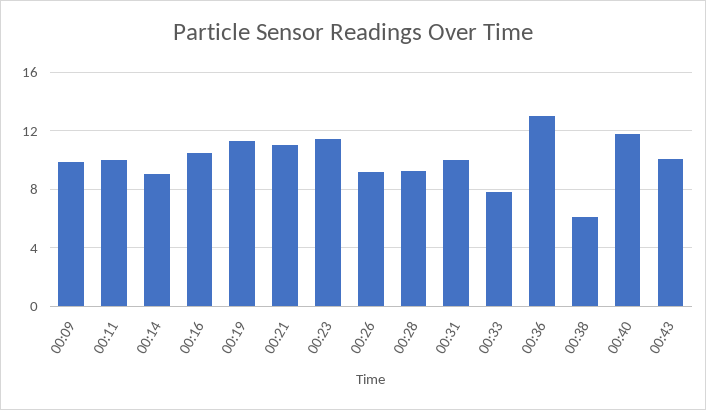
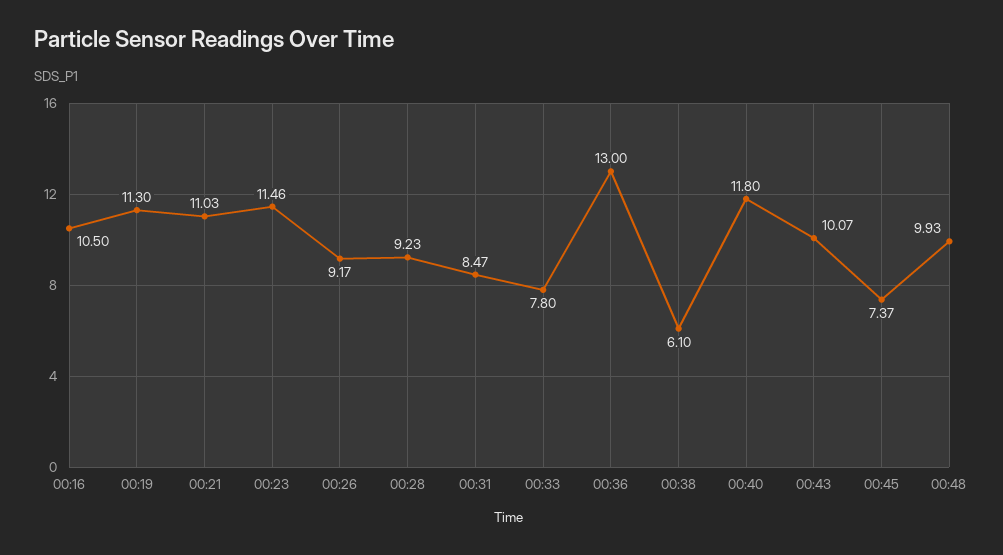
00:09: 10 -> none
00:11: 10 -> none
00:14: 9 -> none
00:31: 10 -> 8.47
00:45: none -> 7.37
00:48: none -> 9.93

